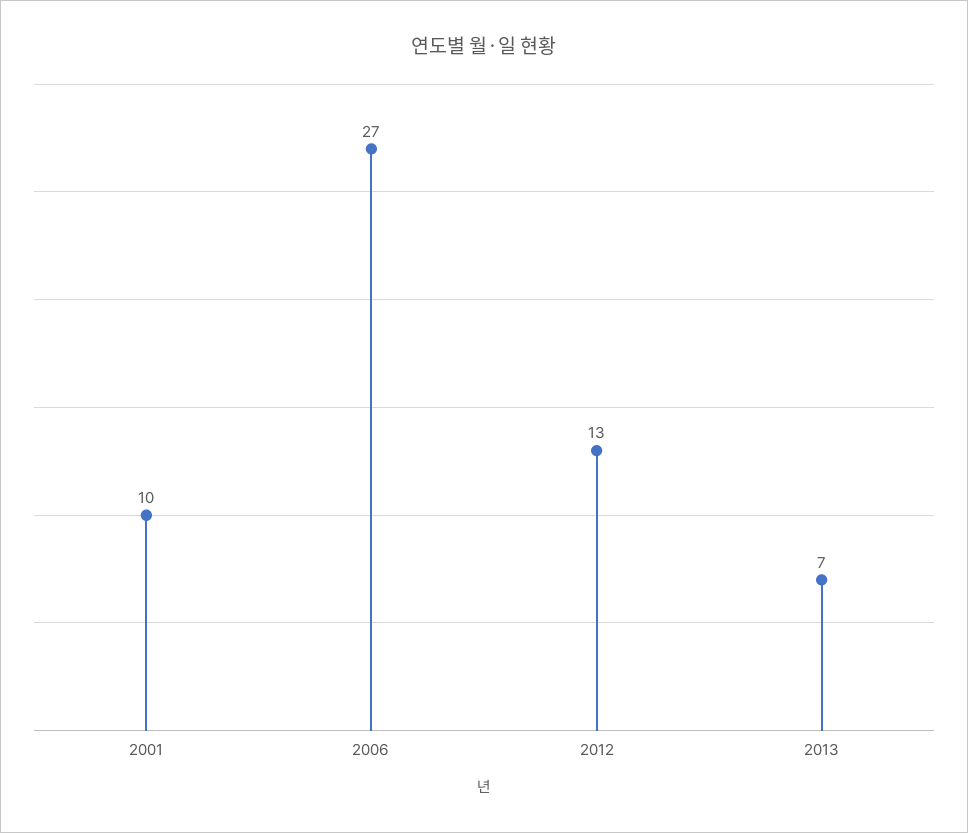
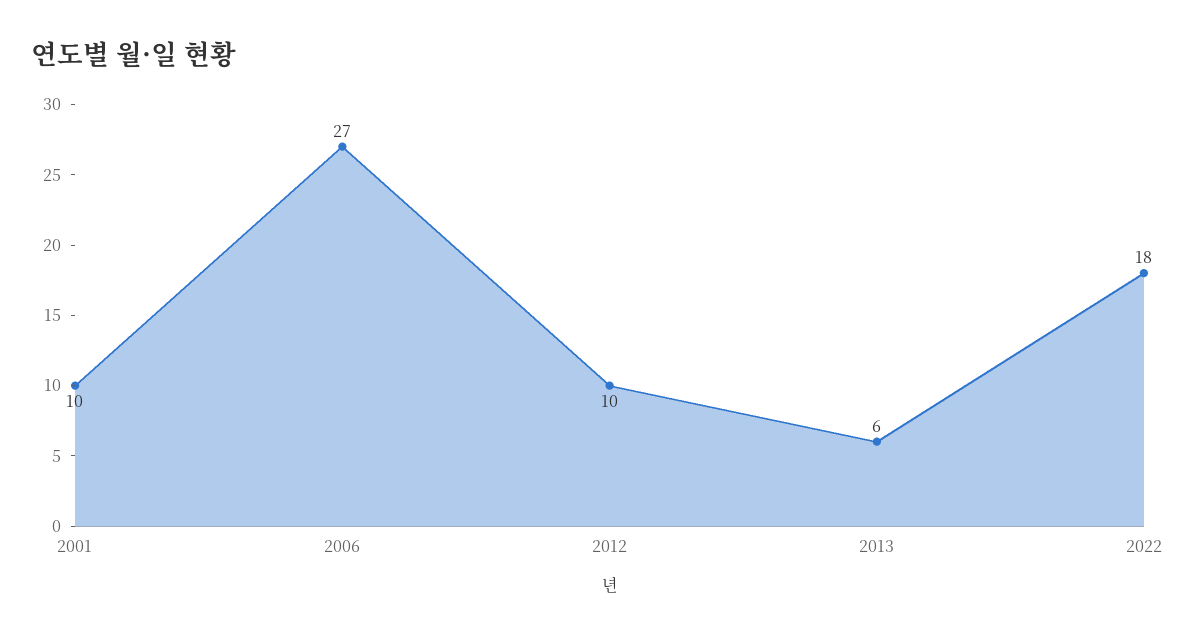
2012: 13 -> 10
2013: 7 -> 6
2022: none -> 18

